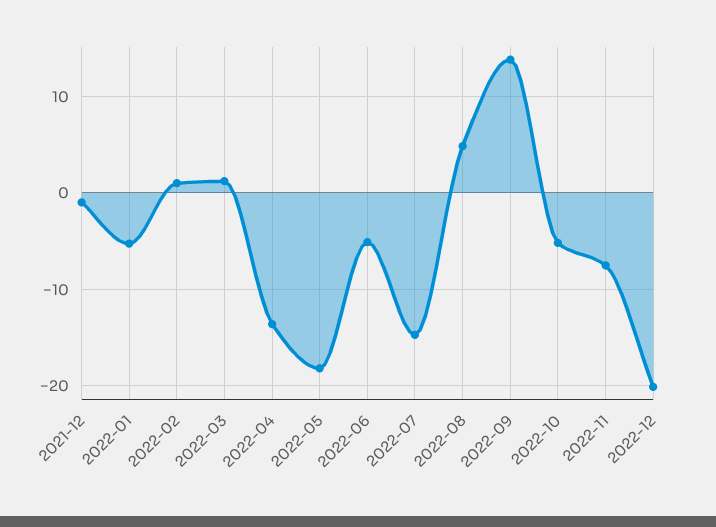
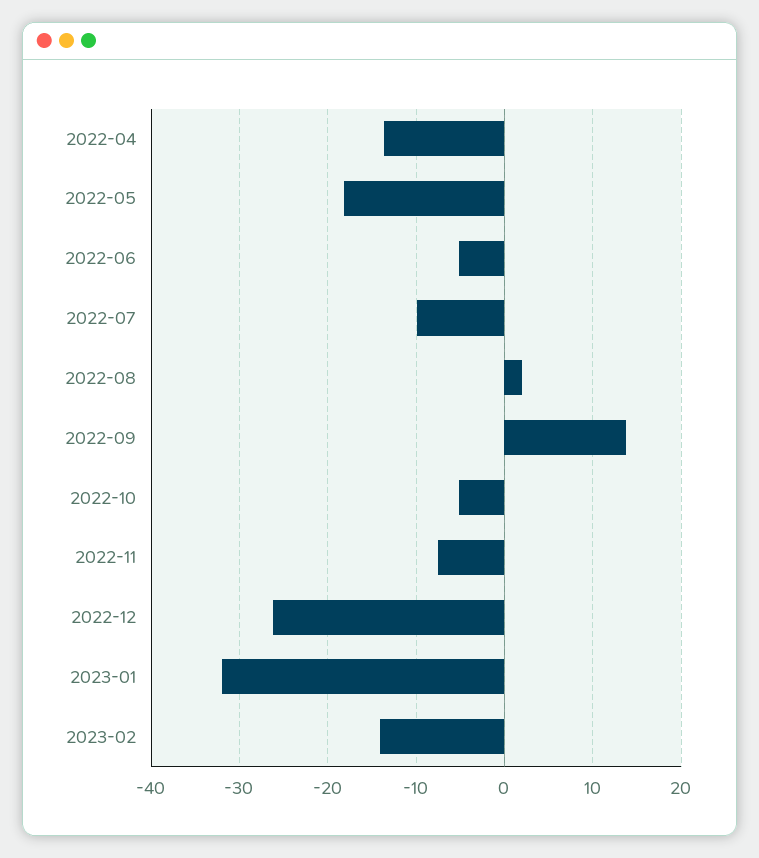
2021-12: -1 -> none
2022-01: -5 -> none
2022-02: 1 -> none
2022-03: 1 -> none
2022-07: -15 -> -10
2022-08: 5 -> 2
2022-12: -20 -> -26
2023-01: none -> -32
2023-02: none -> -14

